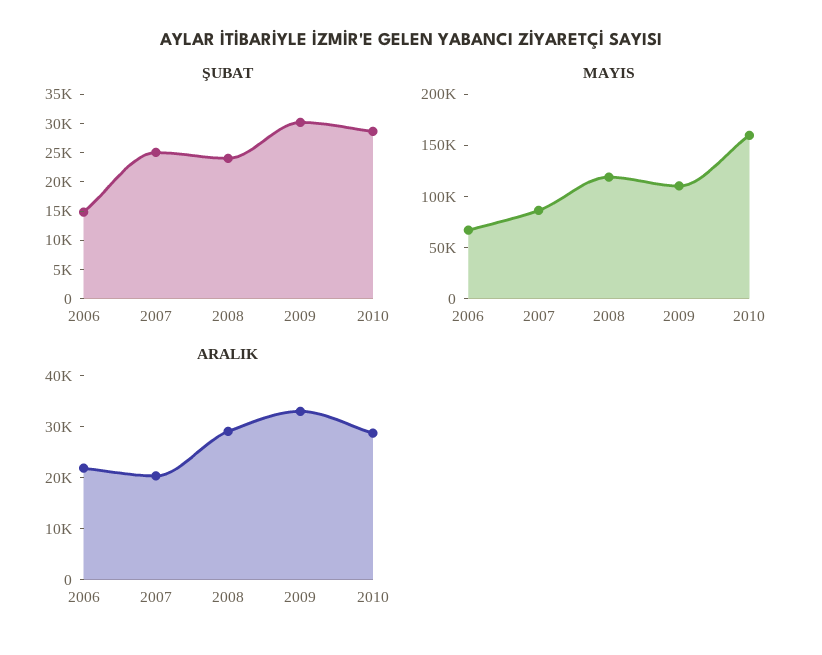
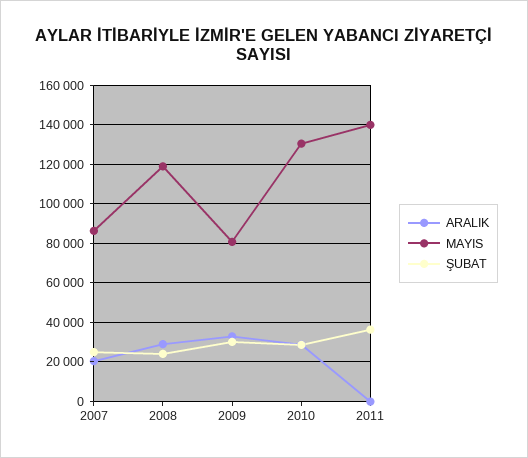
ŞUBAT, 2006: 15000 -> none
MAYIS, 2006: 70000 -> none
MAYIS, 2009: 110000 -> 80000
MAYIS, 2010: 160000 -> 130000
ARALIK, 2006: 22000 -> none
ARALIK, 2011: none -> 0
MAYIS, 2011: none -> 140000
ŞUBAT, 2011: none -> 35000

